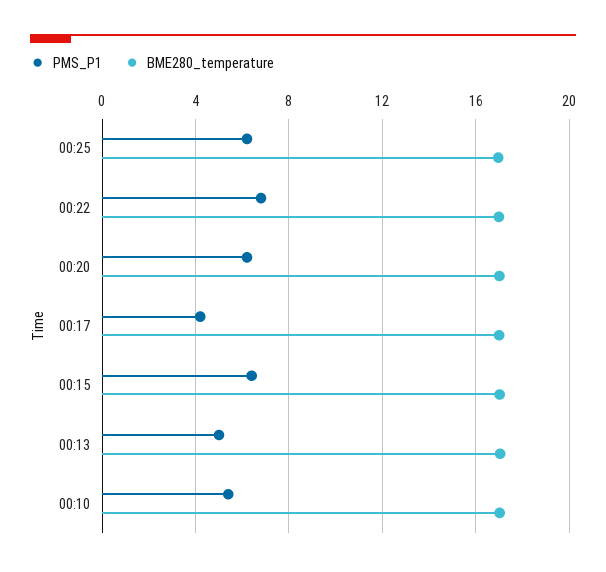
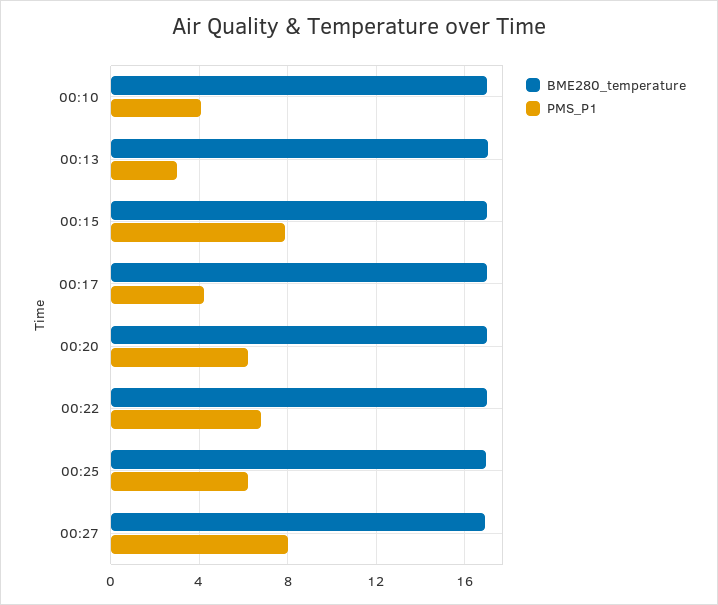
PMS_P1, 00:15: 6.5 -> 8
PMS_P1, 00:13: 5 -> 3
PMS_P1, 00:10: 5.5 -> 4
BME280_temperature, 00:27: none -> 17
PMS_P1, 00:27: none -> 8

